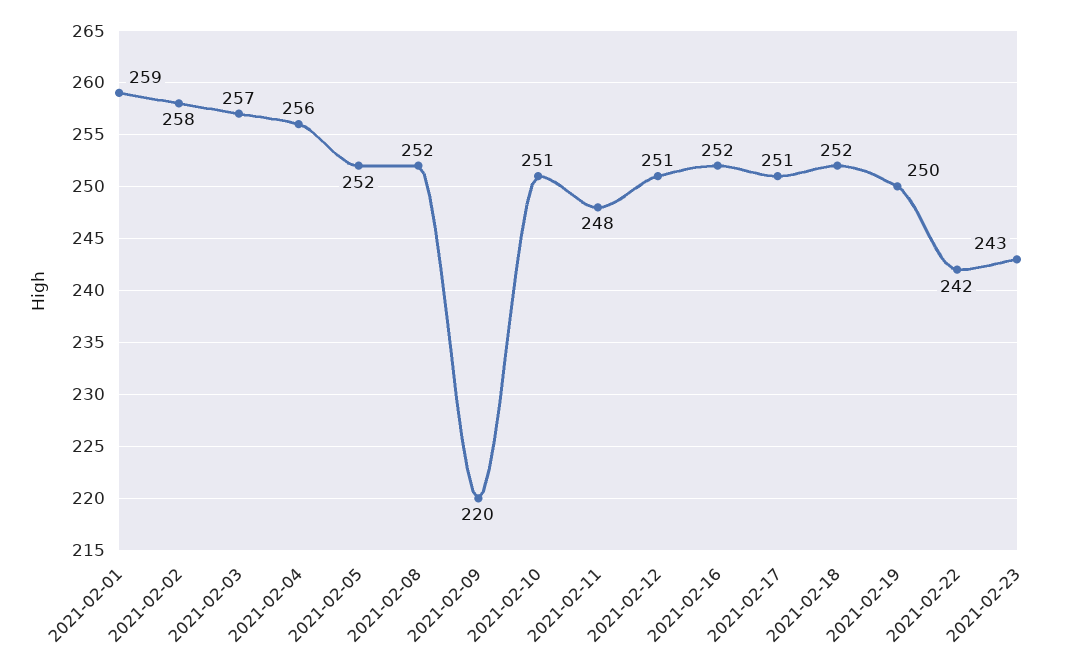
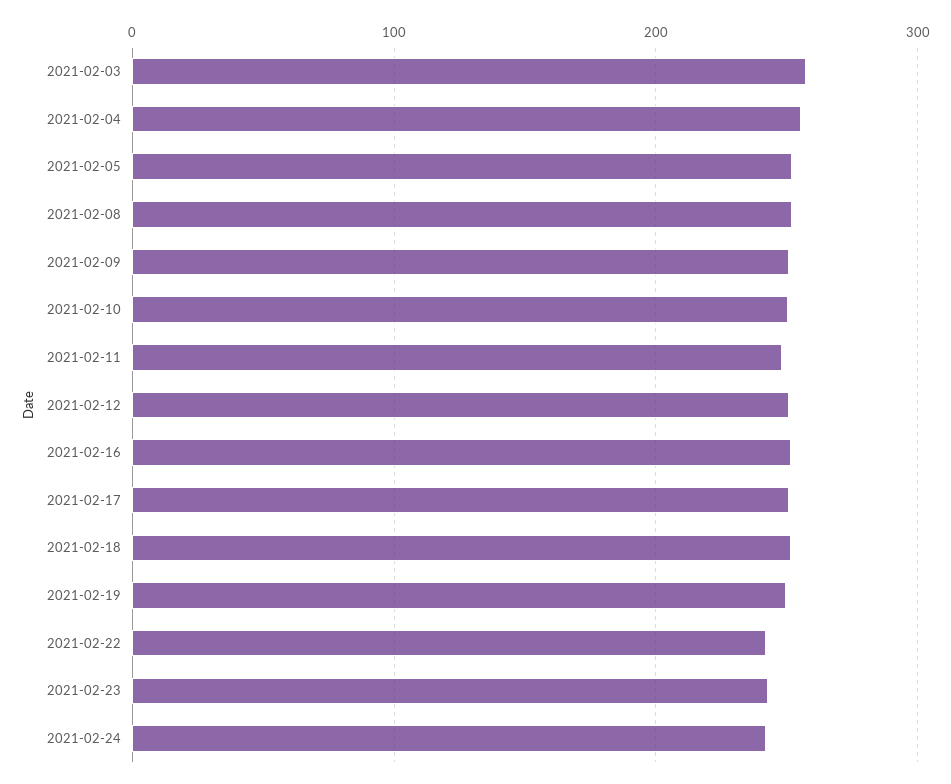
2021-02-01: 259 -> none
2021-02-02: 258 -> none
2021-02-09: 220 -> 250
2021-02-24: none -> 240

